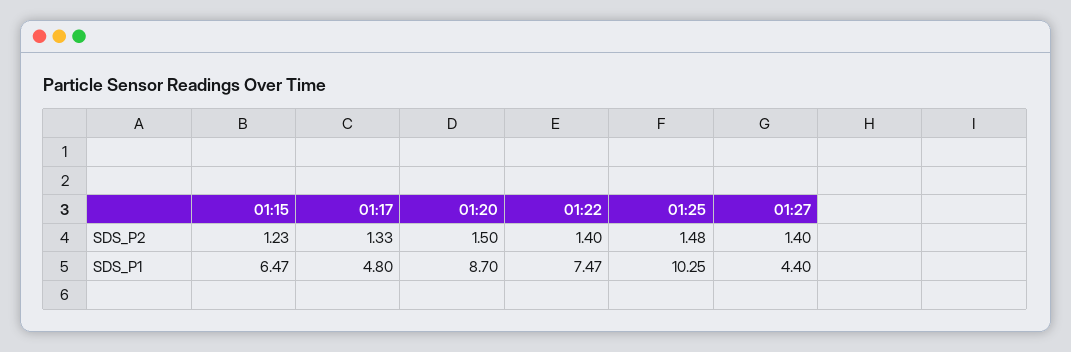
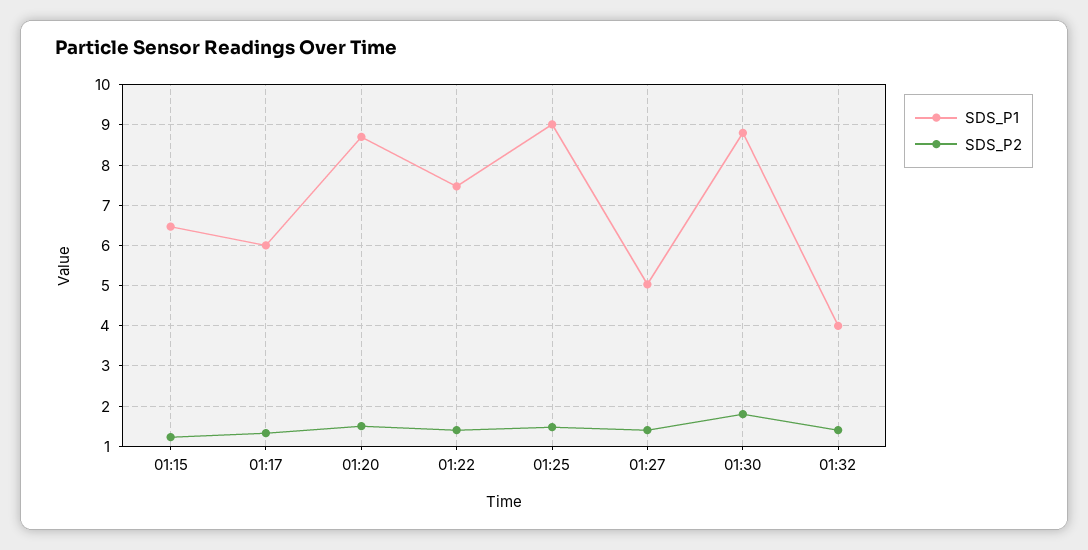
SDS_P1, 01:17: 4.8 -> 6
SDS_P1, 01:25: 10.25 -> 9
SDS_P1, 01:27: 4.4 -> 5
SDS_P1, 01:30: none -> 8.8
SDS_P2, 01:30: none -> 1.8
SDS_P1, 01:32: none -> 4
SDS_P2, 01:32: none -> 1.4

